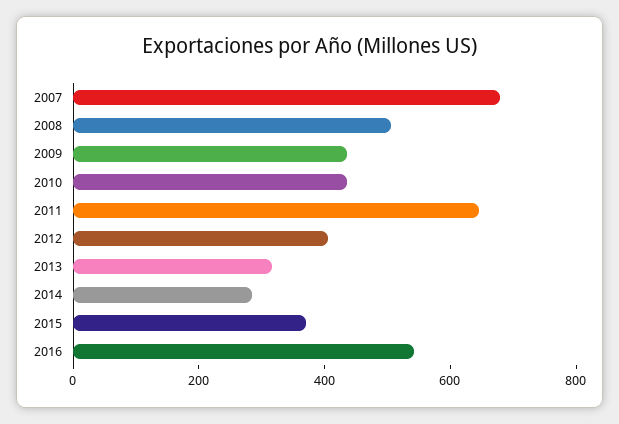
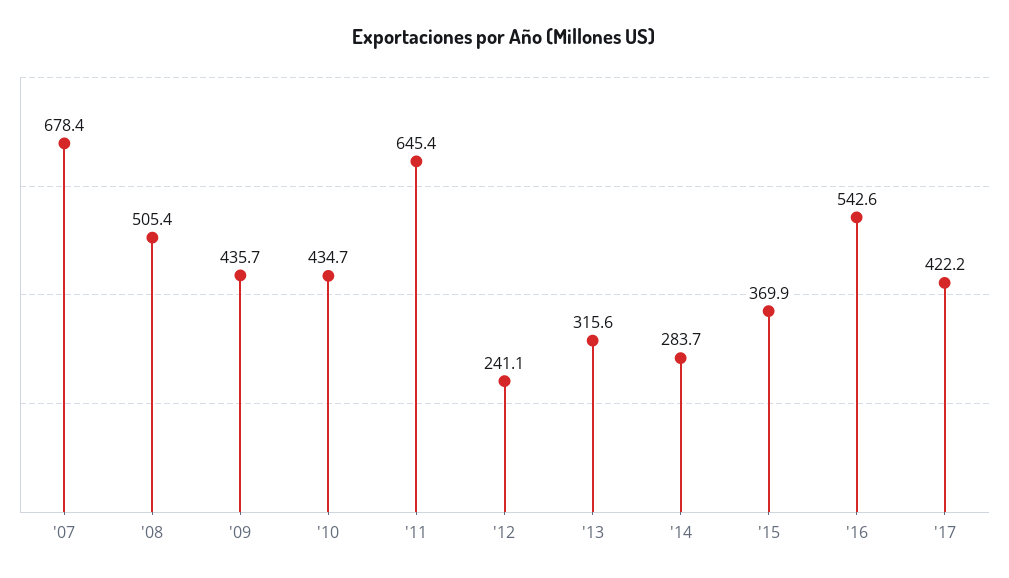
2012: 400 -> 241.1
'17: none -> 422.2

